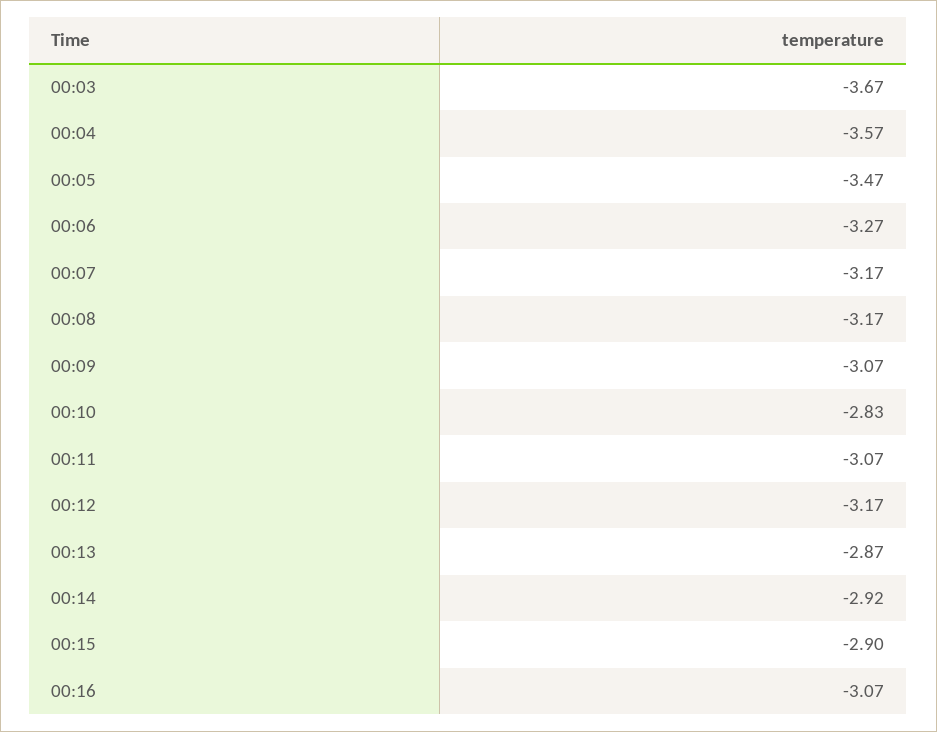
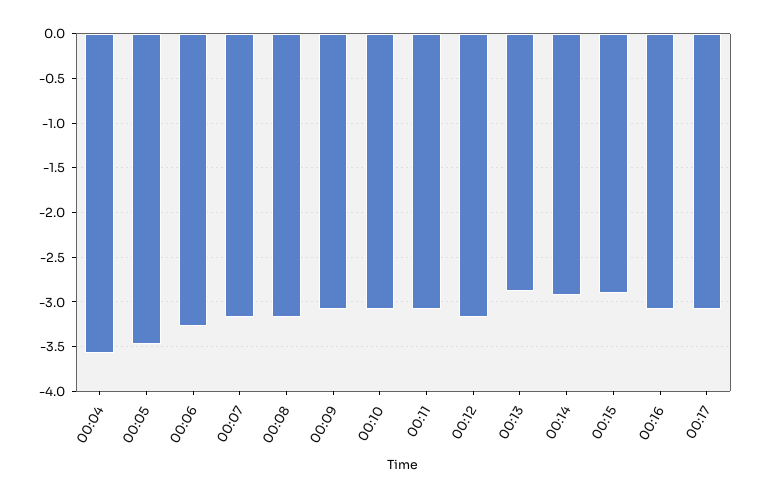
00:03: -3.67 -> none
00:10: -2.83 -> -3.1
00:17: none -> -3.1

